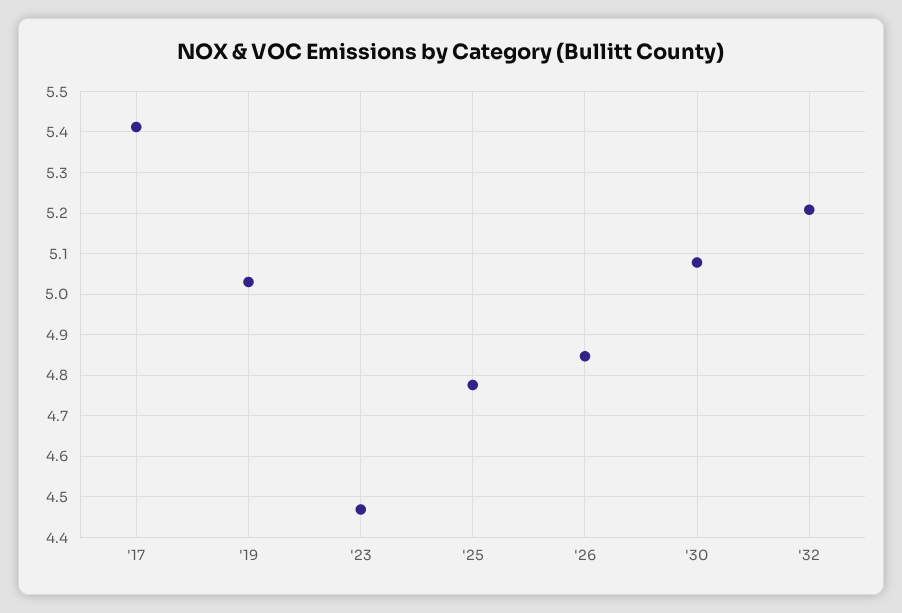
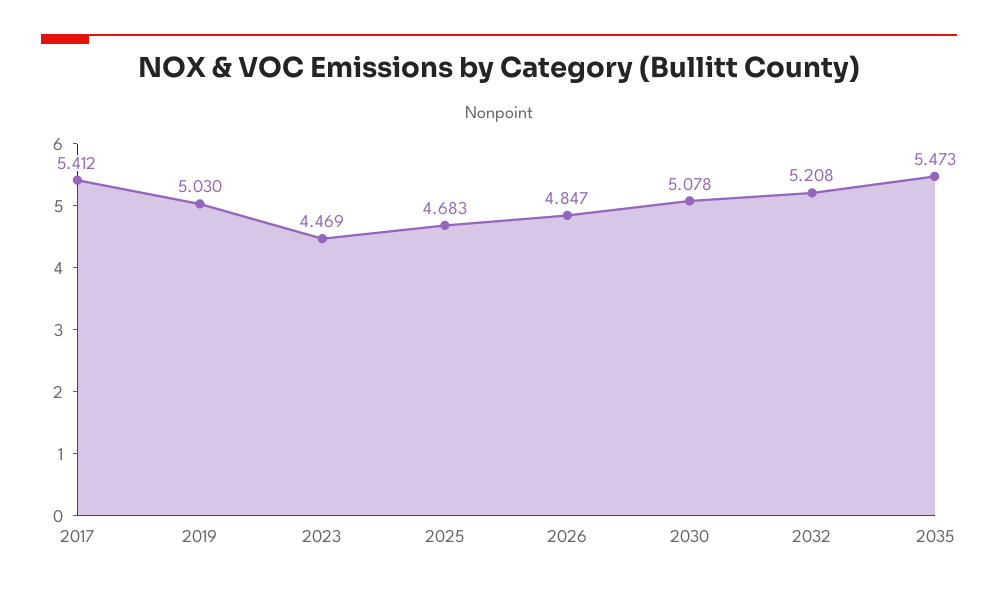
'25: 4.78 -> 4.683
2035: none -> 5.473

